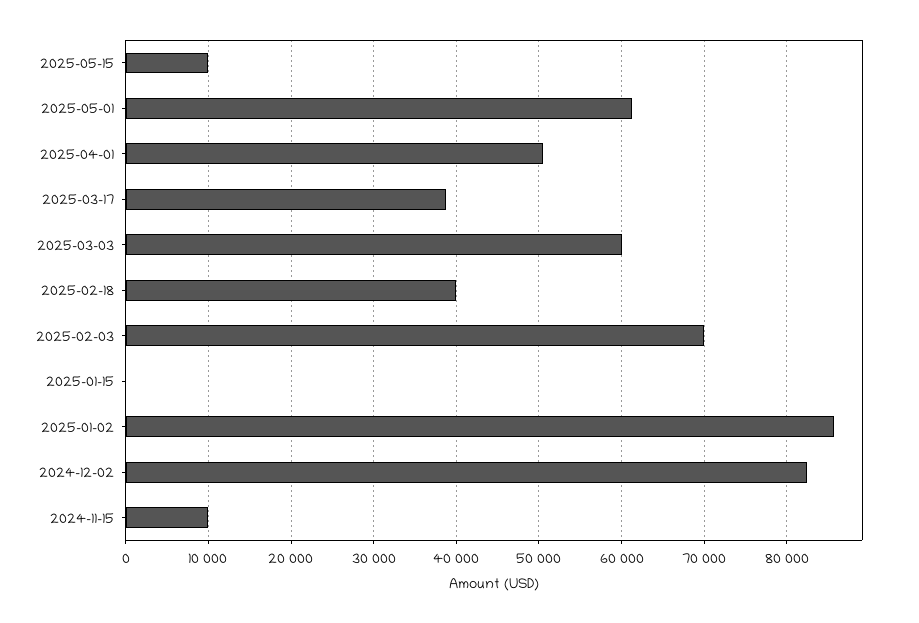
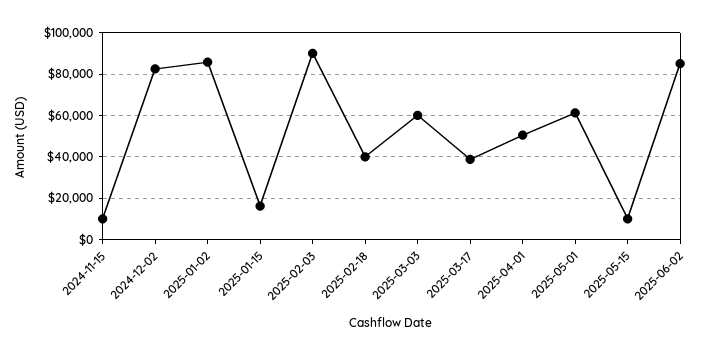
2025-02-03: 70000 -> 90000
2025-01-15: 0 -> 15000
2025-06-02: none -> 85000

